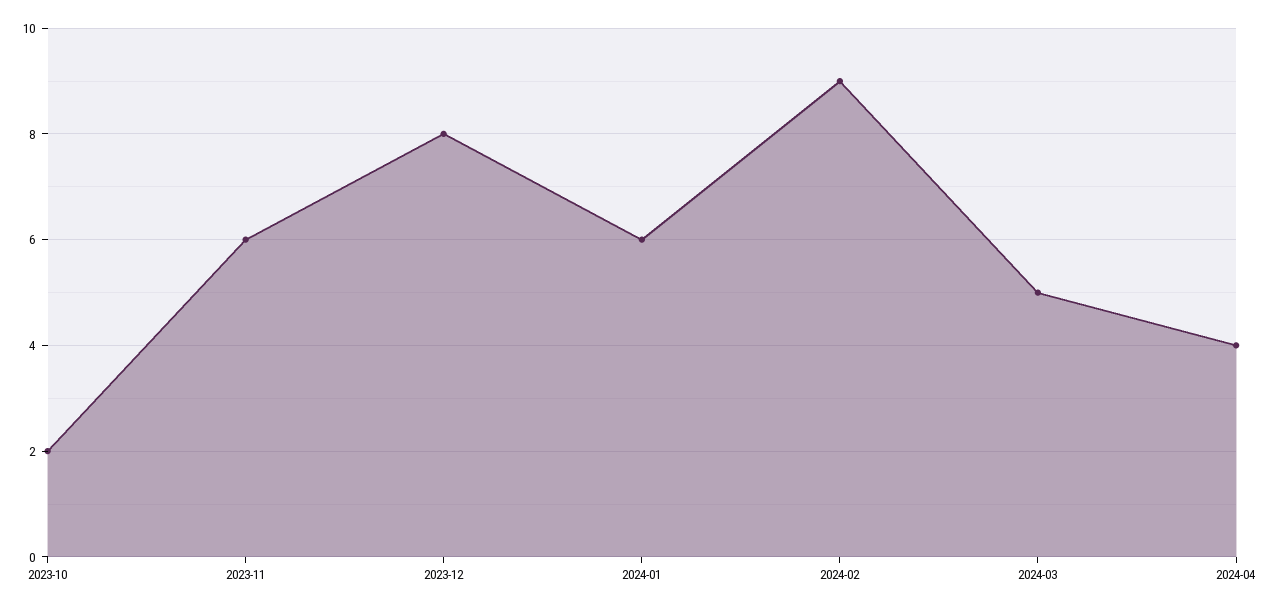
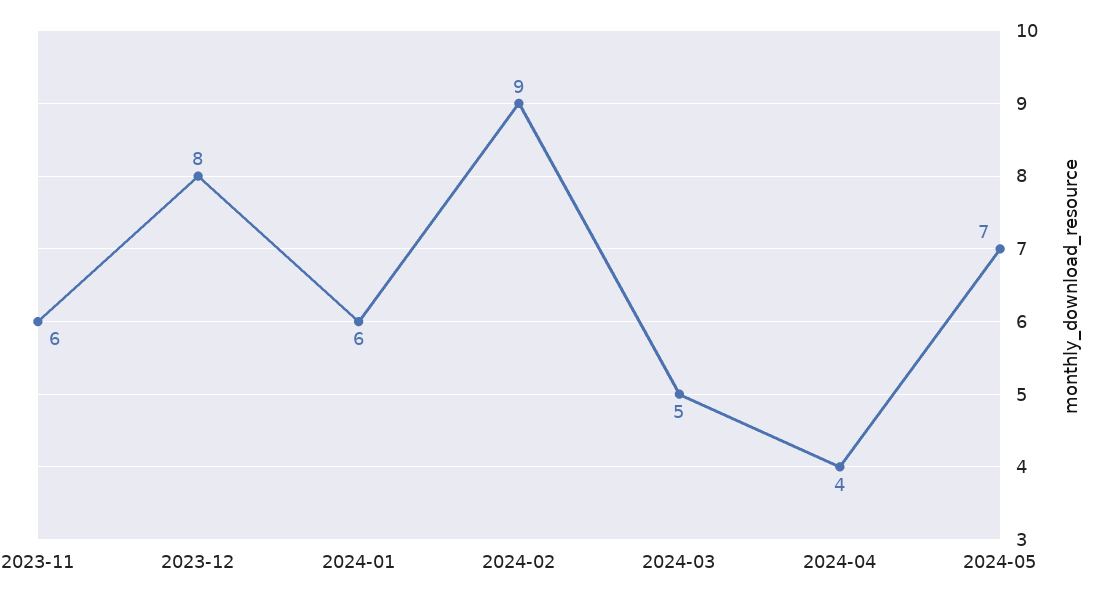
2023-10: 2 -> none
2024-05: none -> 7

